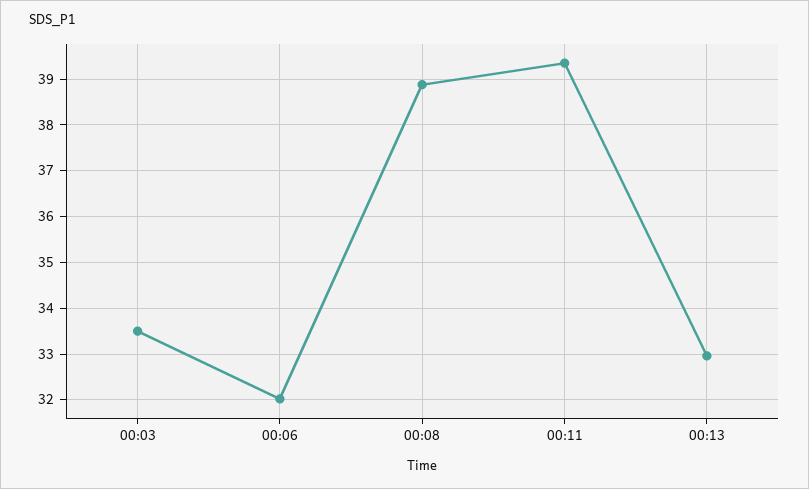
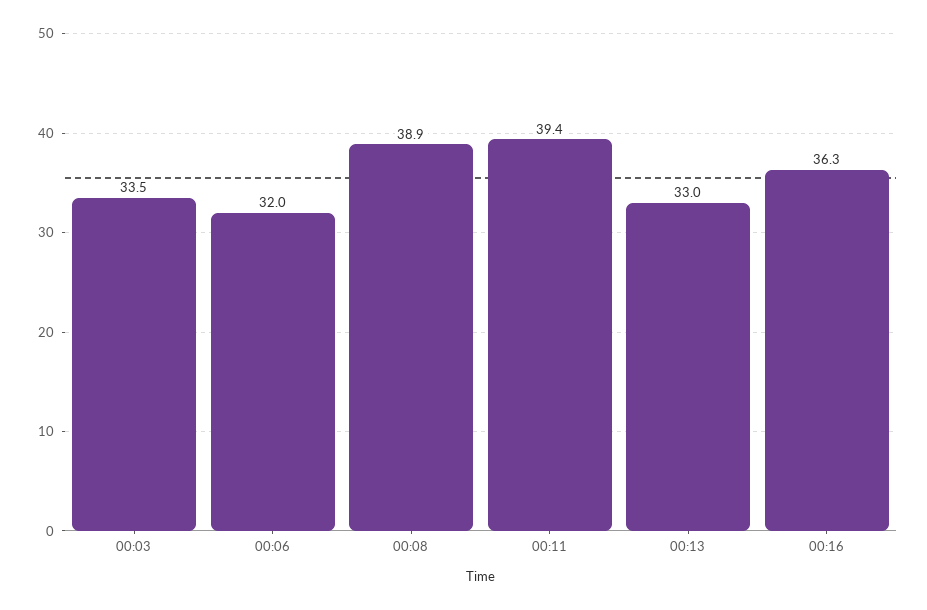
00:16: none -> 36.3

